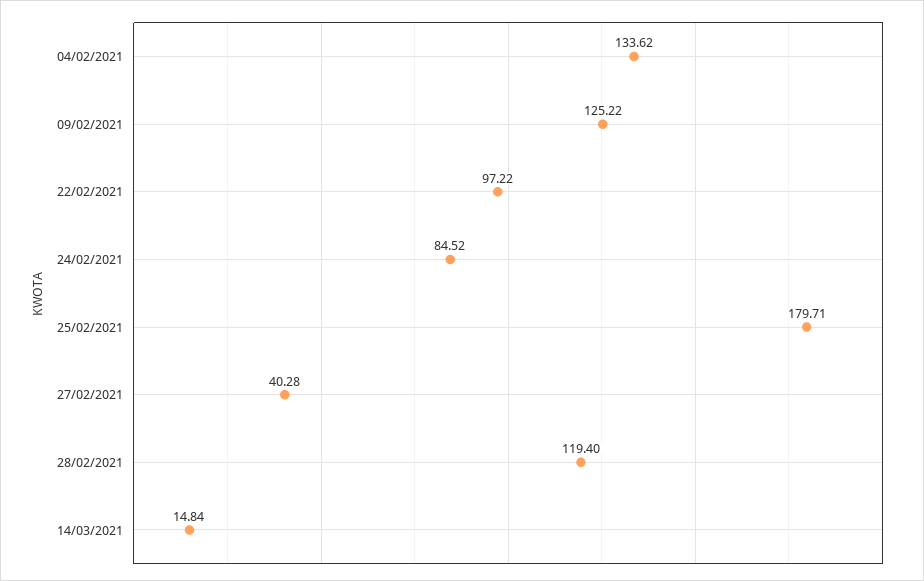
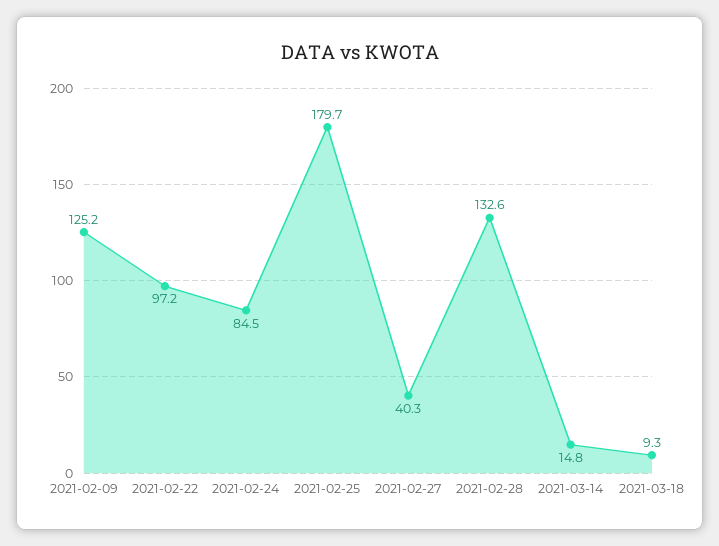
04/02/2021: 133.62 -> none
28/02/2021: 119.4 -> 132.6
2021-03-18: none -> 9.3

